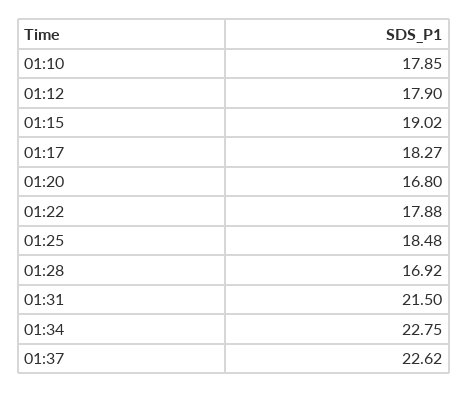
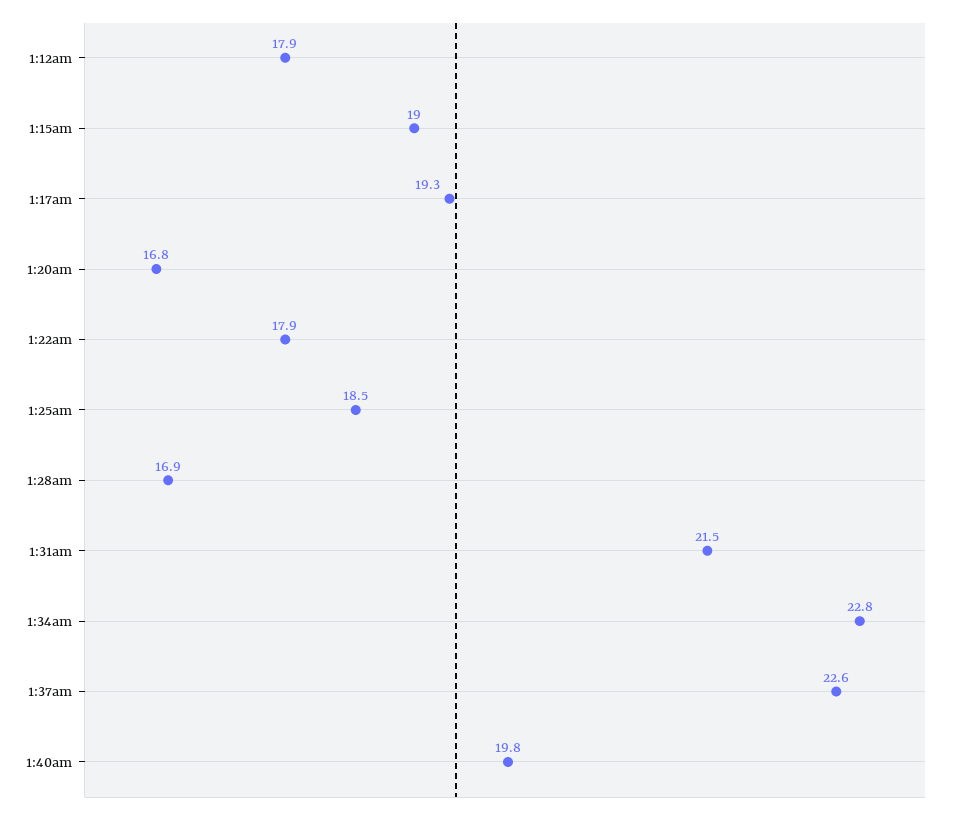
01:10: 17.85 -> none
01:17: 18.27 -> 19.3
1:40am: none -> 19.8

